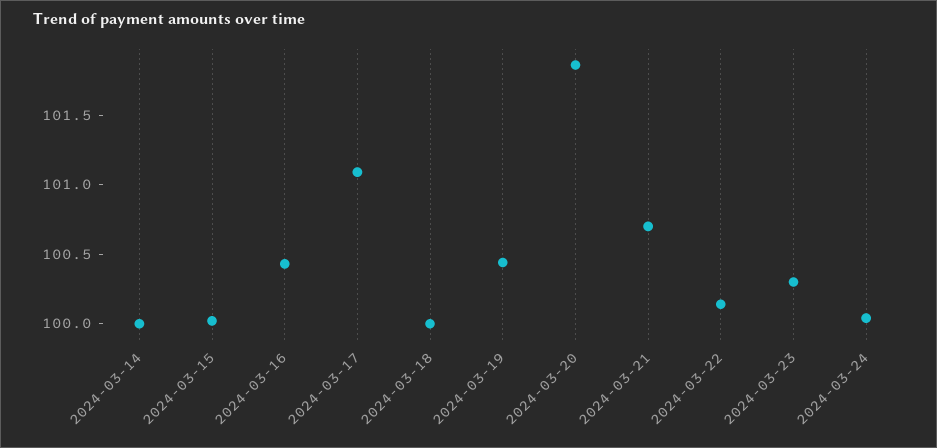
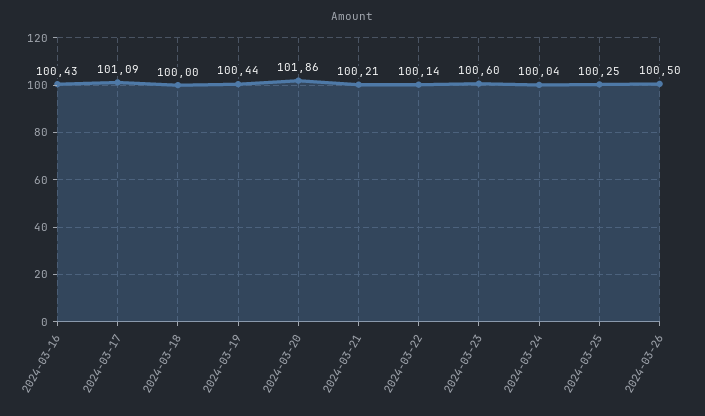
2024-03-14: 100 -> none
2024-03-15: 100 -> none
2024-03-21: 100.7 -> 100.21
2024-03-23: 100.3 -> 100.6
2024-03-25: none -> 100.25
2024-03-26: none -> 100.5

